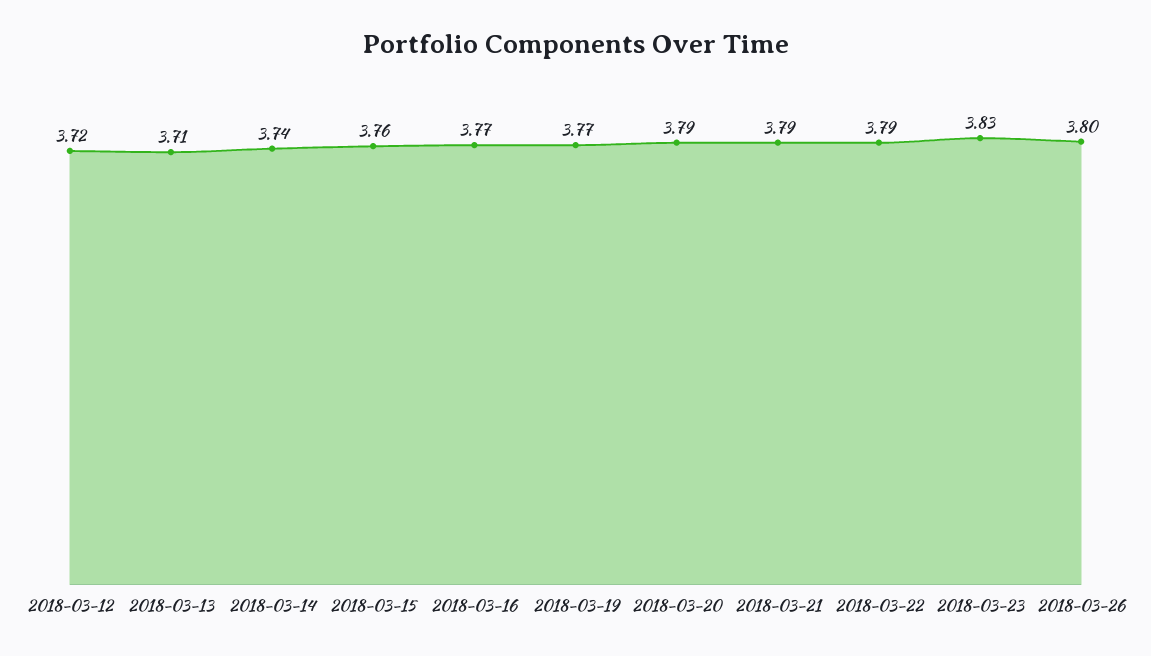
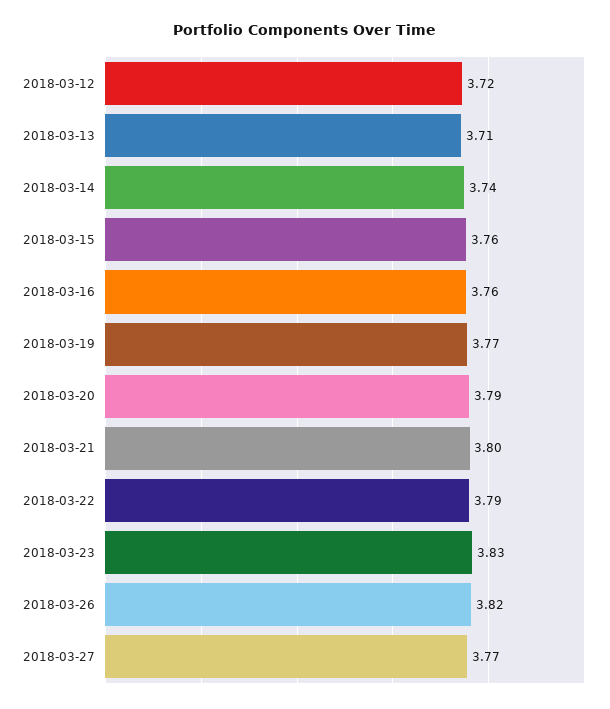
2018-03-16: 3.77 -> 3.76
2018-03-21: 3.79 -> 3.8
2018-03-26: 3.8 -> 3.82
2018-03-27: none -> 3.77

